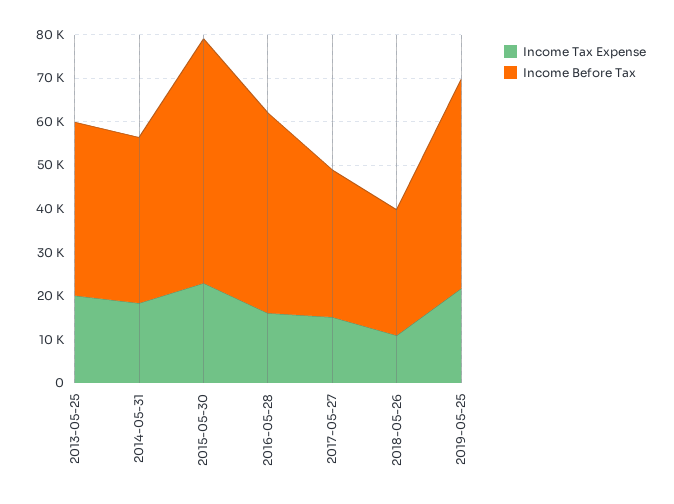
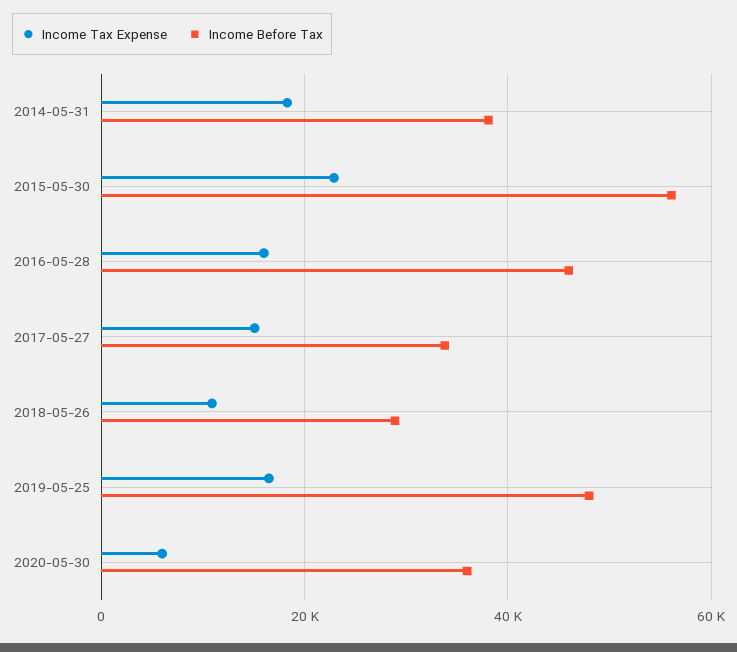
Income Tax Expense, 2013-05-25: 20000 -> none
Income Before Tax, 2013-05-25: 40000 -> none
Income Tax Expense, 2019-05-25: 22000 -> 16000
Income Tax Expense, 2020-05-30: none -> 6000
Income Before Tax, 2020-05-30: none -> 36000

